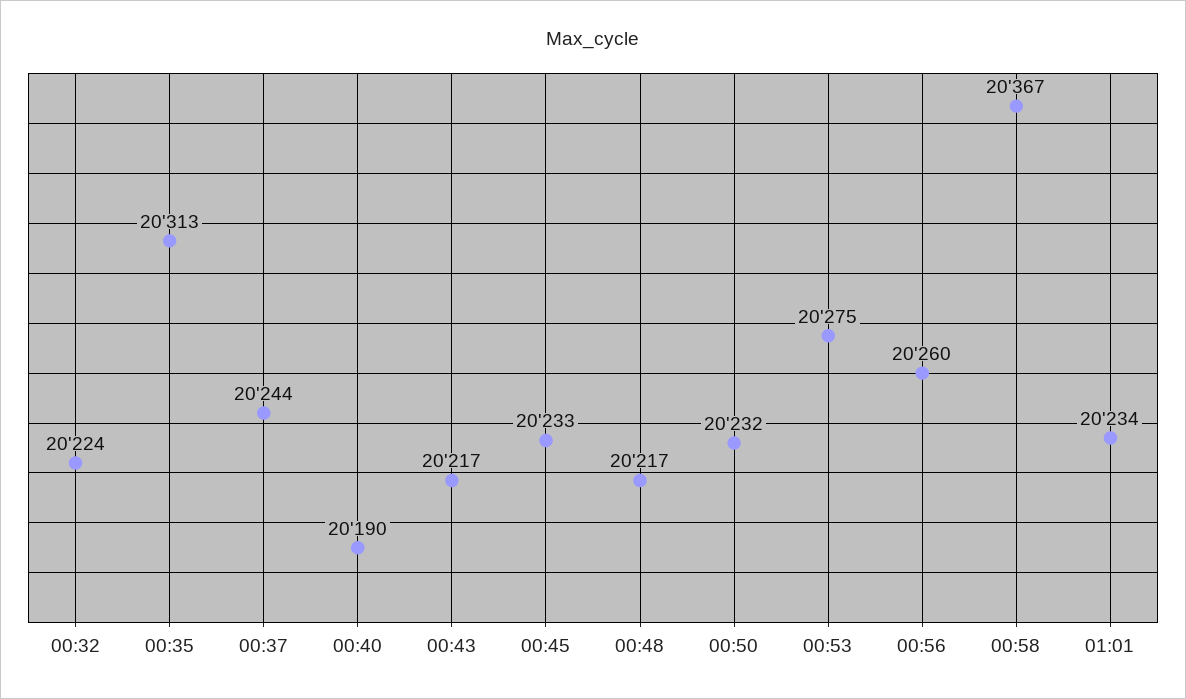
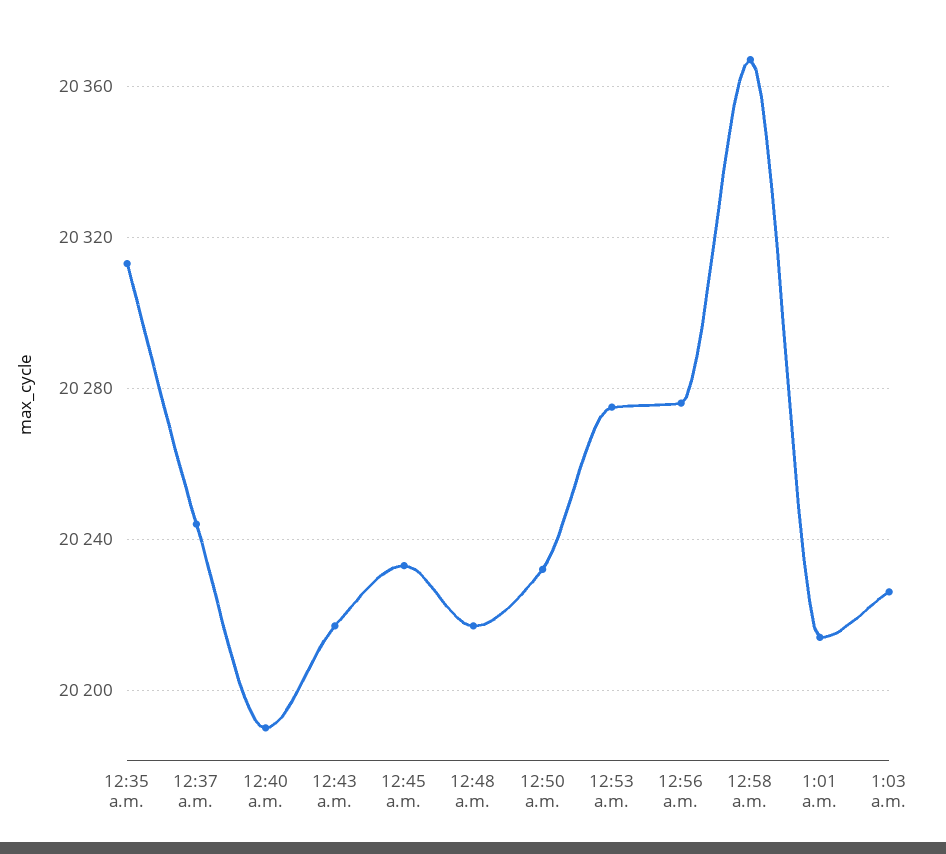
00:32: 20224 -> none
00:56: 20260 -> 20275
01:01: 20234 -> 20215
1:03 a.m.: none -> 20225

